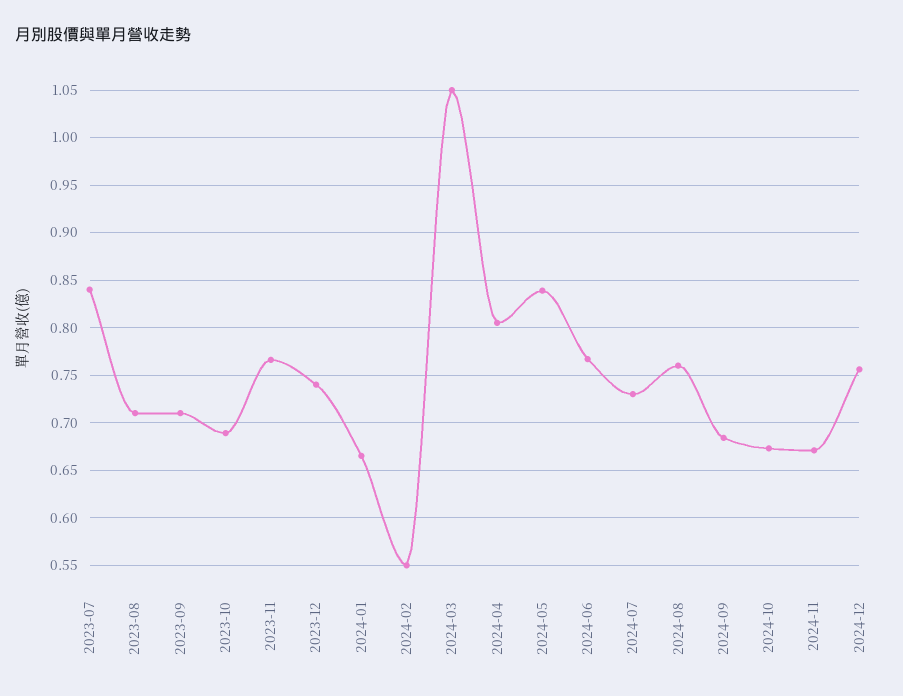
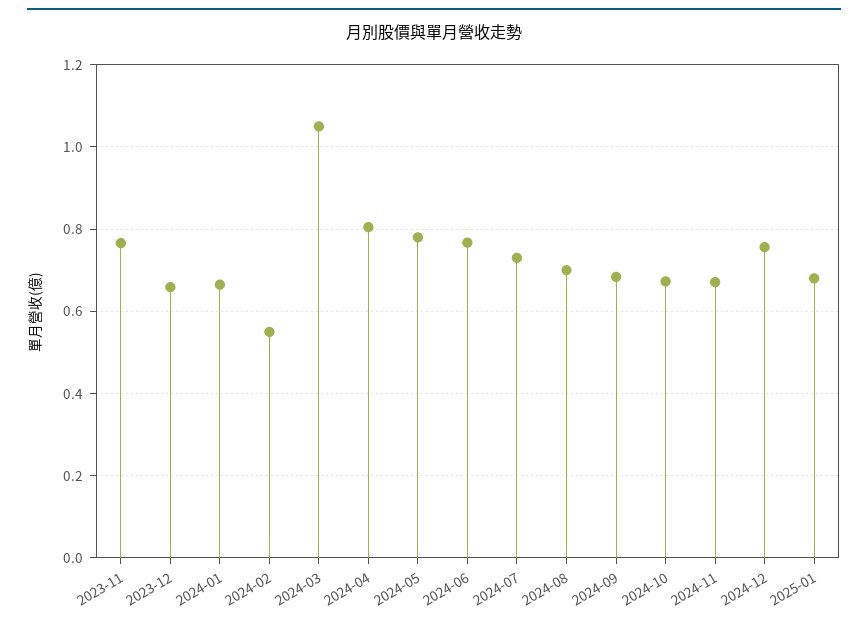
2023-07: 0.84 -> none
2023-08: 0.71 -> none
2023-09: 0.71 -> none
2023-10: 0.69 -> none
2023-12: 0.74 -> 0.66
2024-05: 0.84 -> 0.78
2024-08: 0.76 -> 0.7
2025-01: none -> 0.68

